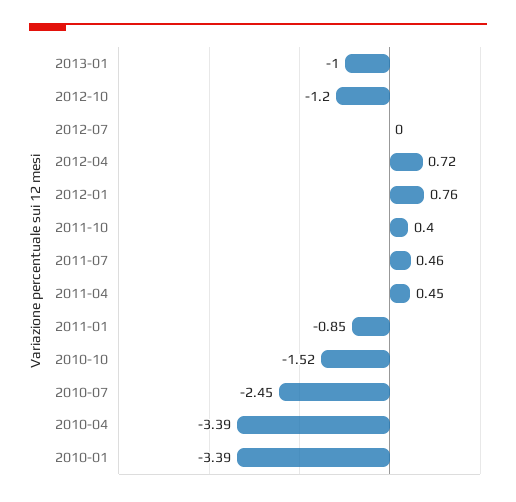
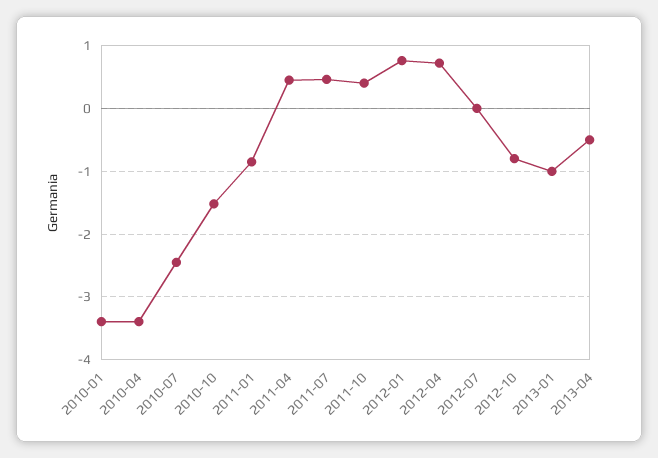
2012-10: -1.2 -> -0.8
2013-04: none -> -0.5

